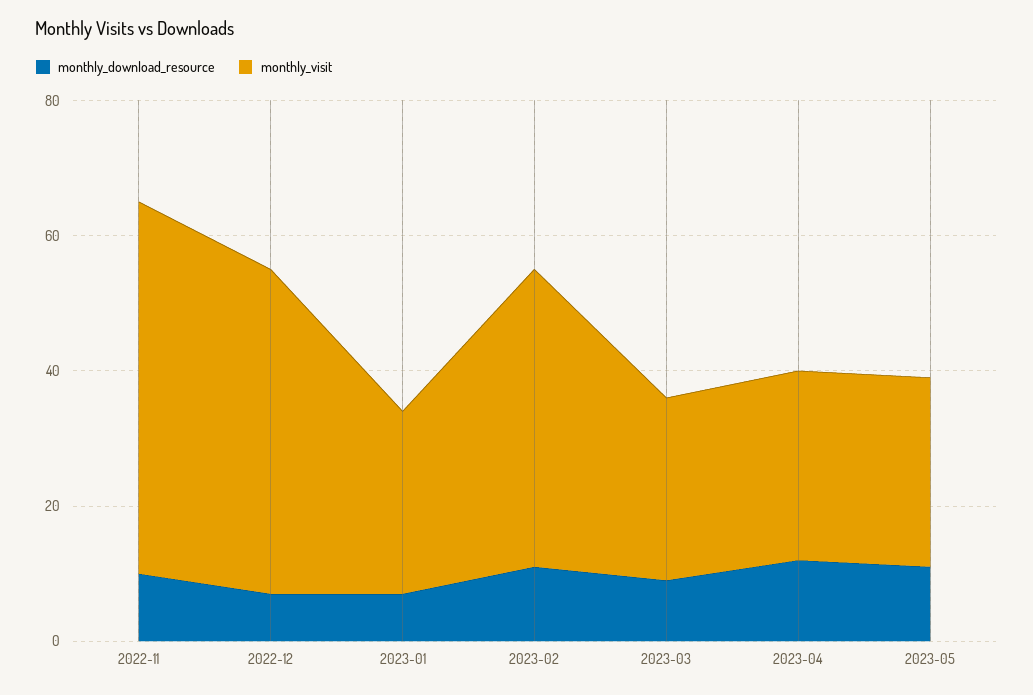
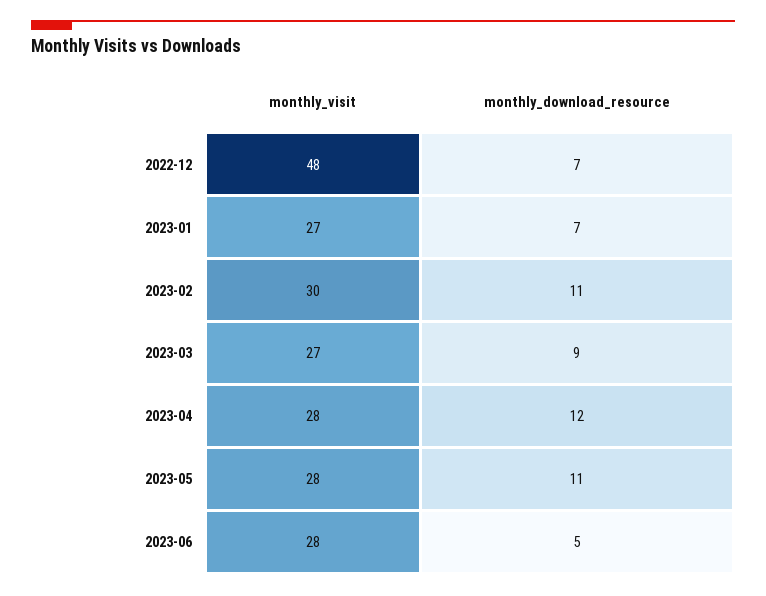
monthly_download_resource, 2022-11: 10 -> none
monthly_visit, 2022-11: 55 -> none
monthly_visit, 2023-02: 45 -> 30
monthly_visit, 2023-06: none -> 28
monthly_download_resource, 2023-06: none -> 5

